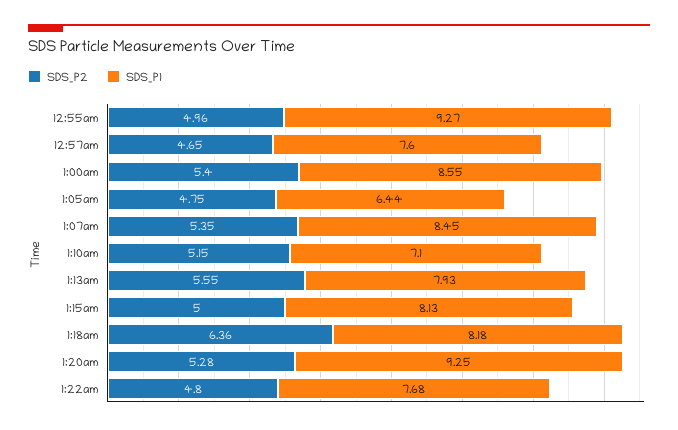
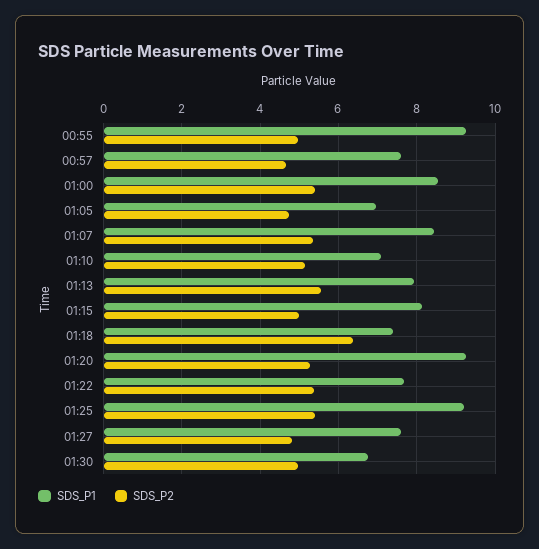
SDS_P1, 1:05am: 6.44 -> 7
SDS_P1, 1:18am: 8.18 -> 7.4
SDS_P2, 1:22am: 4.8 -> 5.4
SDS_P1, 01:25: none -> 9.2
SDS_P2, 01:25: none -> 5.4
SDS_P1, 01:27: none -> 7.6
SDS_P2, 01:27: none -> 4.8
SDS_P1, 01:30: none -> 6.8
SDS_P2, 01:30: none -> 5

